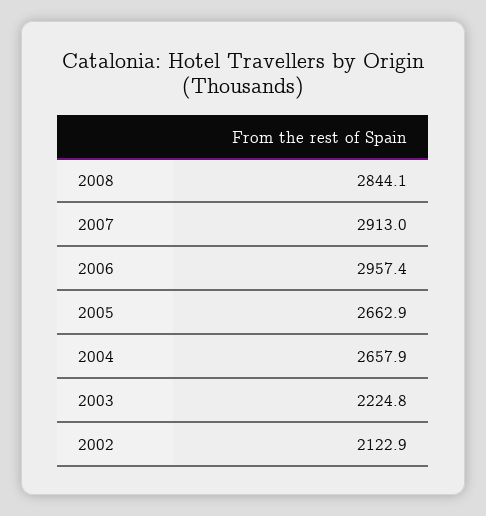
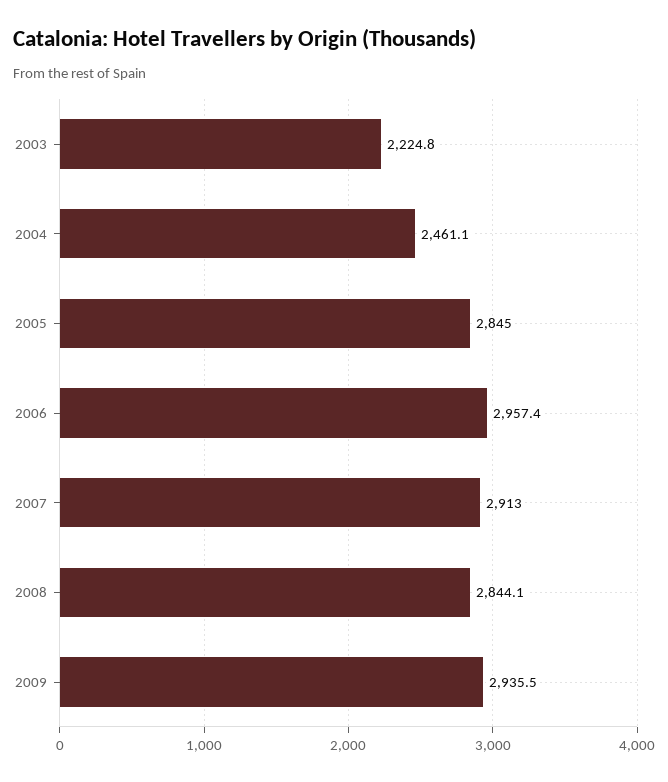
2005: 2662.9 -> 2845
2004: 2657.9 -> 2461.1
2002: 2122.9 -> none
2009: none -> 2935.5

